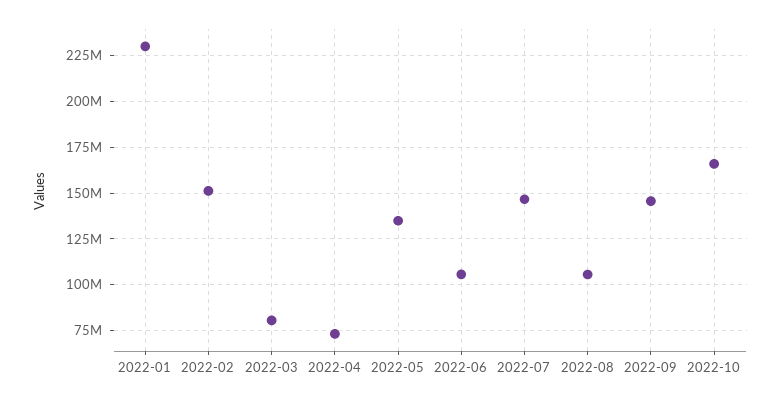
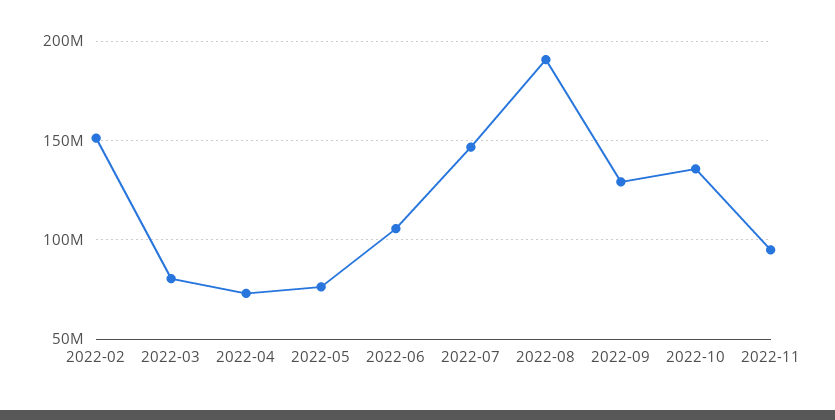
2022-01: 230000000 -> none
2022-05: 135000000 -> 75000000
2022-08: 105000000 -> 190000000
2022-09: 145000000 -> 130000000
2022-10: 165000000 -> 135000000
2022-11: none -> 95000000

